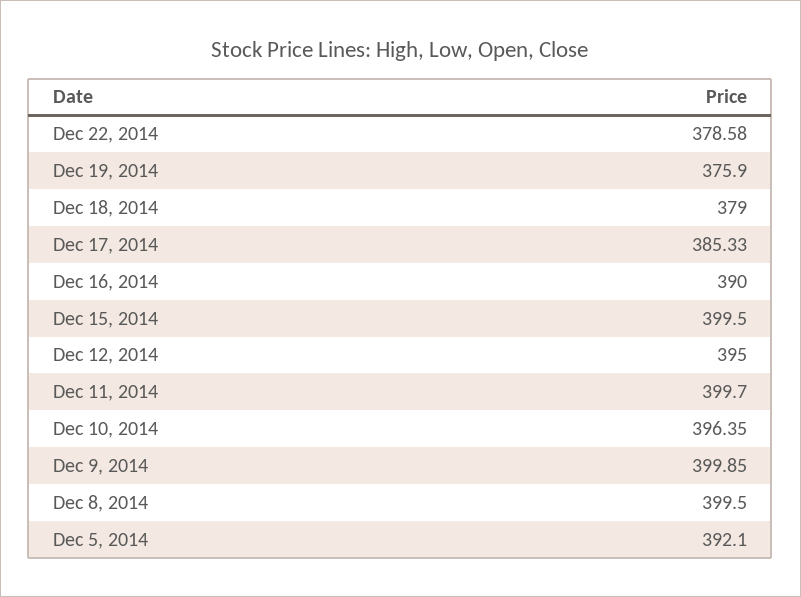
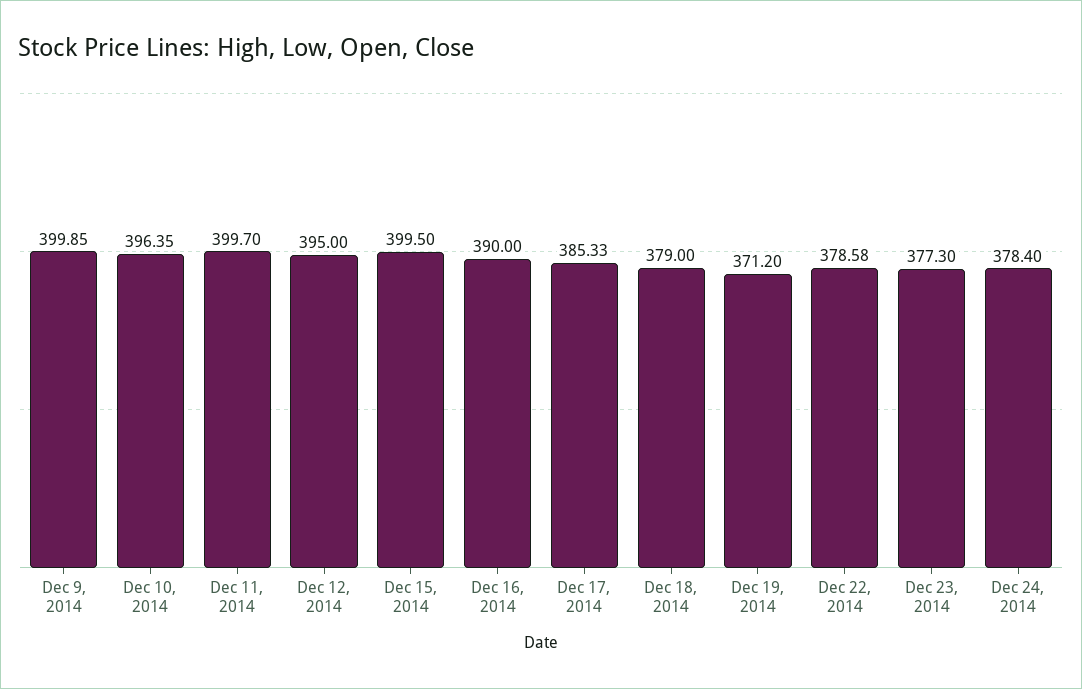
Dec 19, 2014: 375.9 -> 371.2
Dec 8, 2014: 399.5 -> none
Dec 5, 2014: 392.1 -> none
Dec 23, 2014: none -> 377.3
Dec 24, 2014: none -> 378.4

